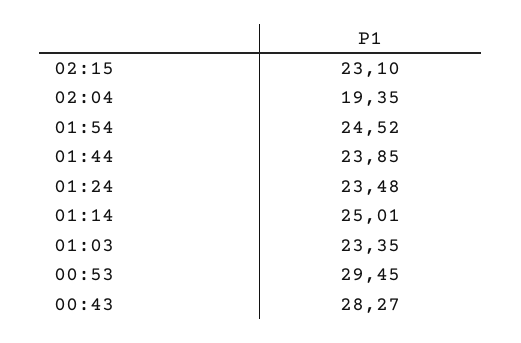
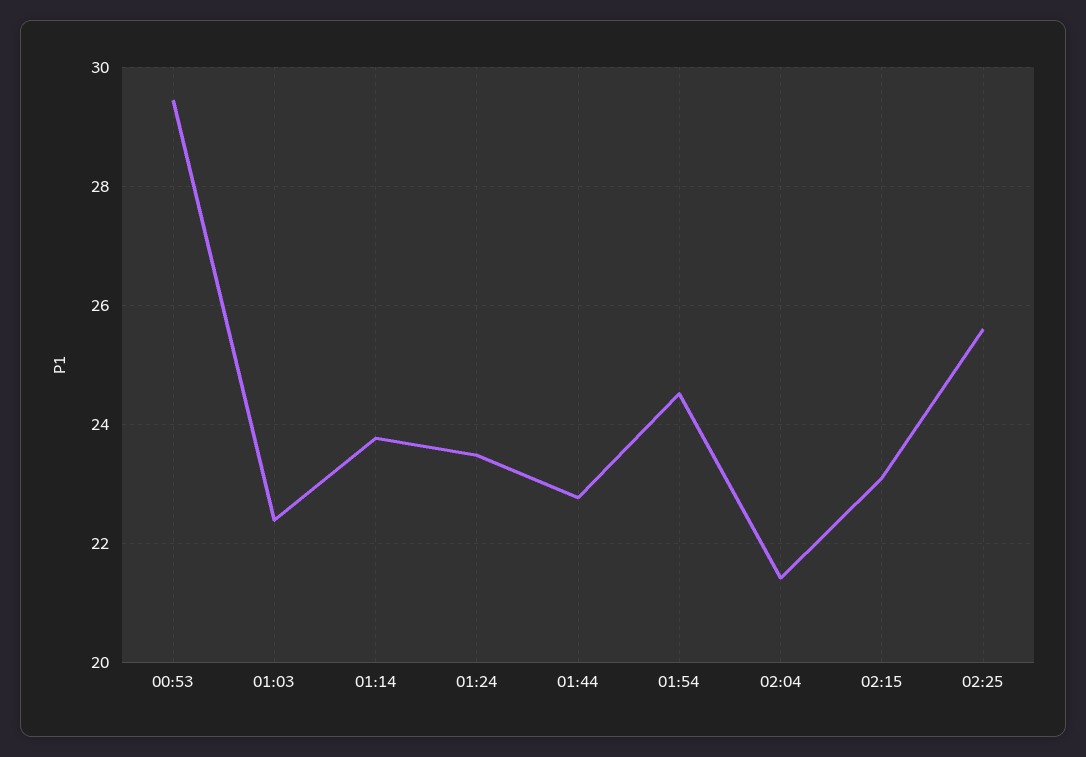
02:04: 19.35 -> 21.4
01:44: 23.85 -> 22.8
01:14: 25.01 -> 23.8
01:03: 23.35 -> 22.4
00:43: 28.27 -> none
02:25: none -> 25.6

